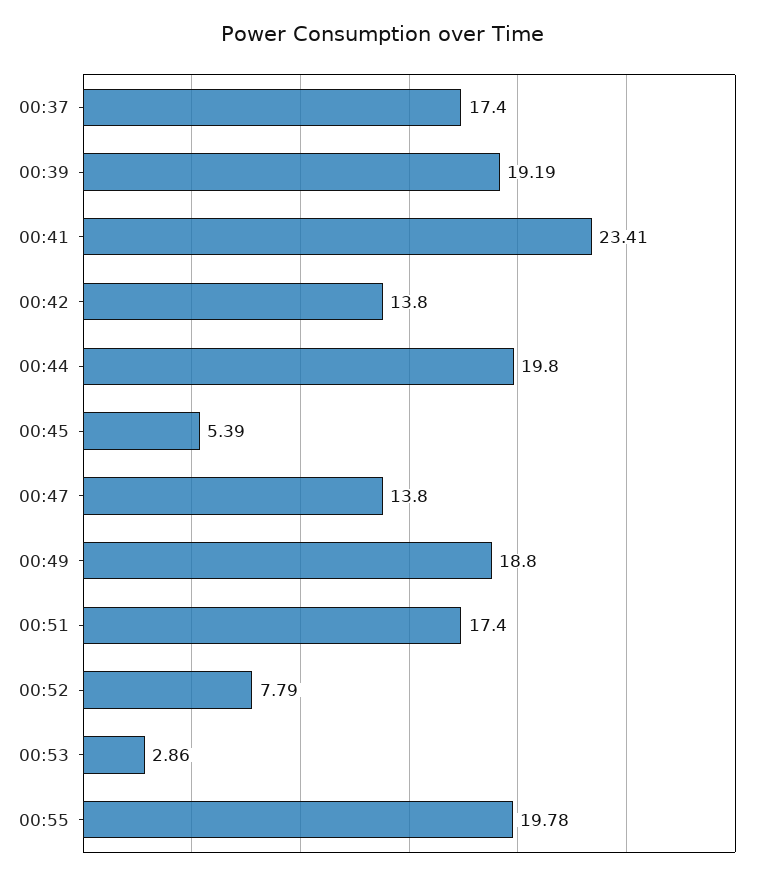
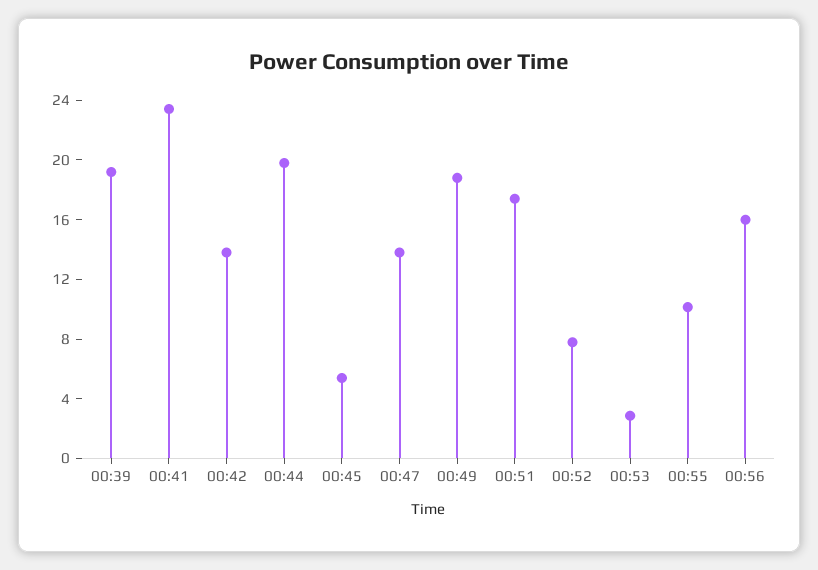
00:37: 17.4 -> none
00:55: 19.78 -> 10
00:56: none -> 16

